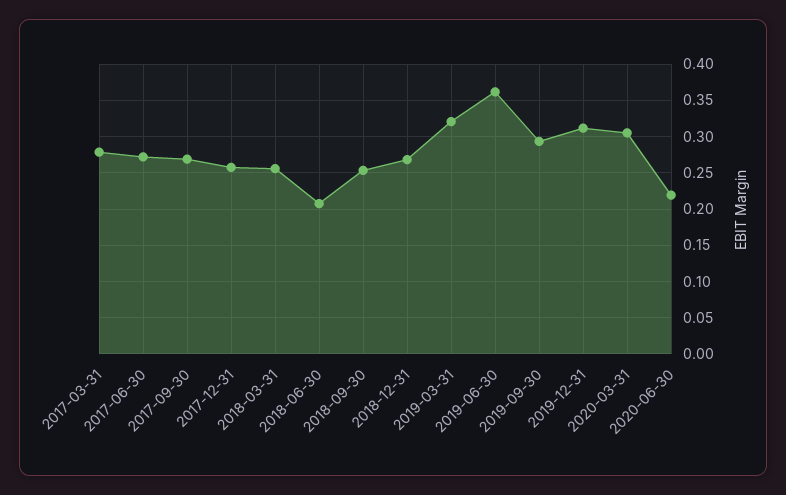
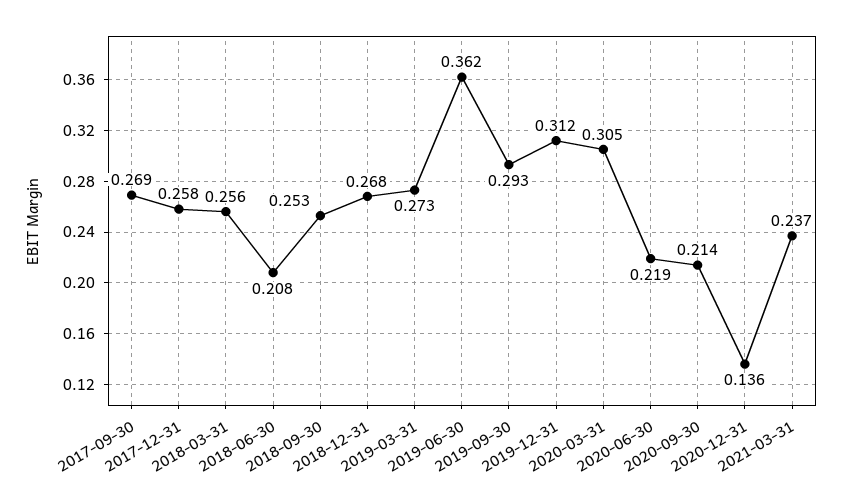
2017-03-31: 0.28 -> none
2017-06-30: 0.27 -> none
2019-03-31: 0.32 -> 0.273
2020-09-30: none -> 0.214
2020-12-31: none -> 0.136
2021-03-31: none -> 0.237

